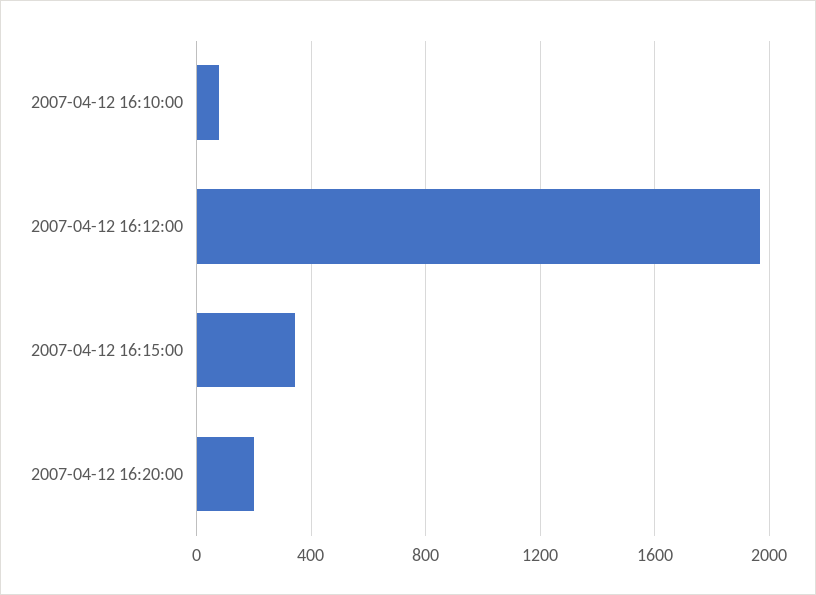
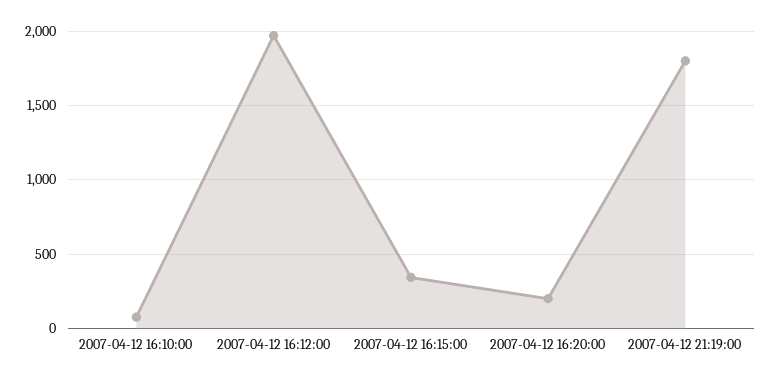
2007-04-12 21:19:00: none -> 1800

